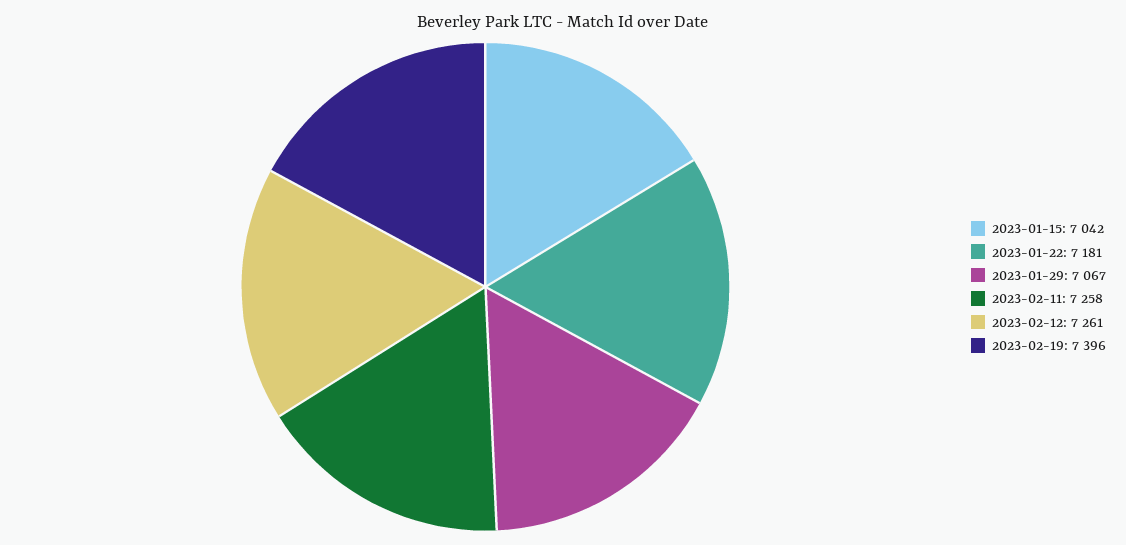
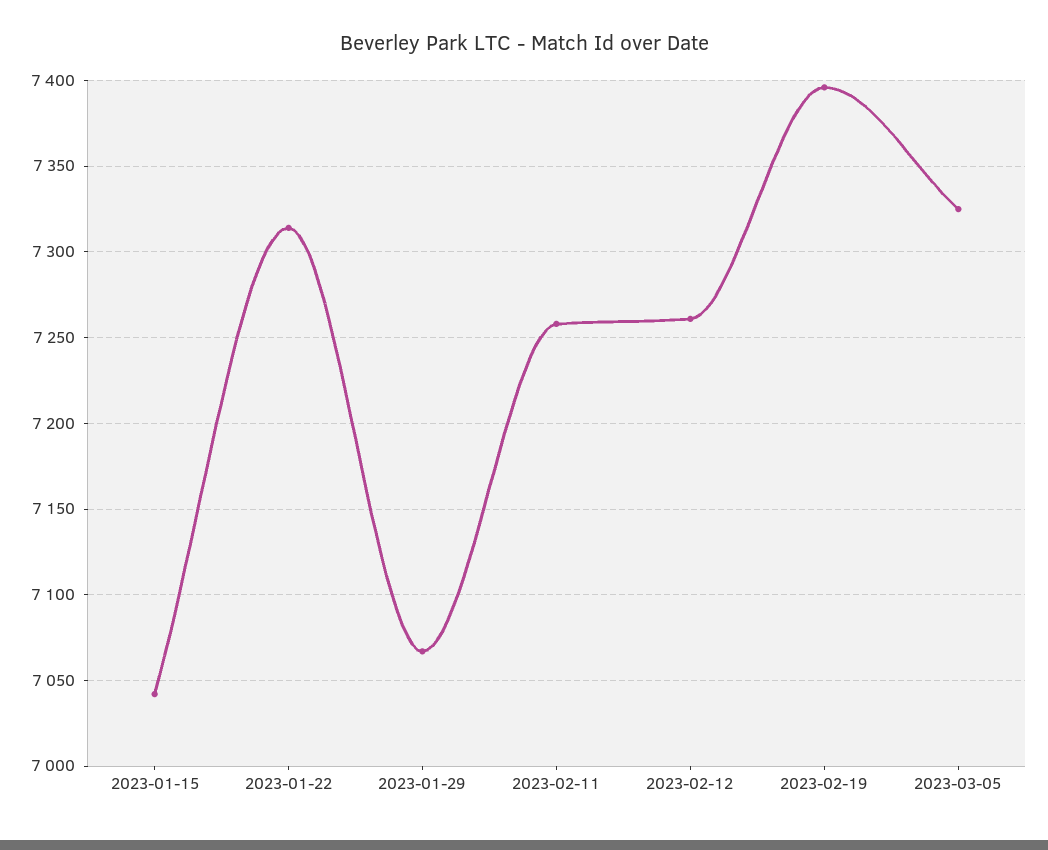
2023-01-22: 7181 -> 7315
2023-03-05: none -> 7325

